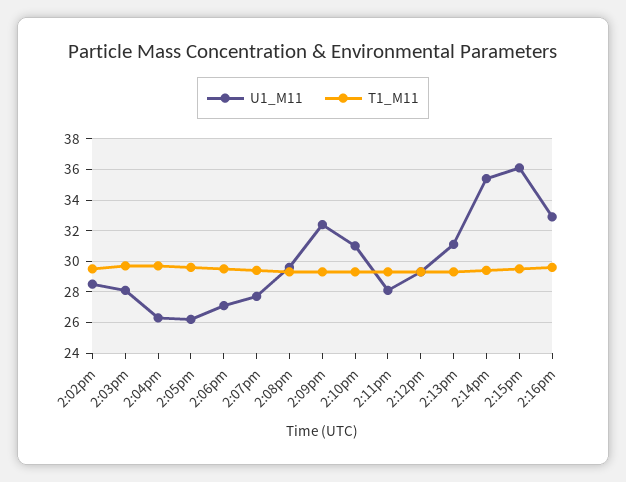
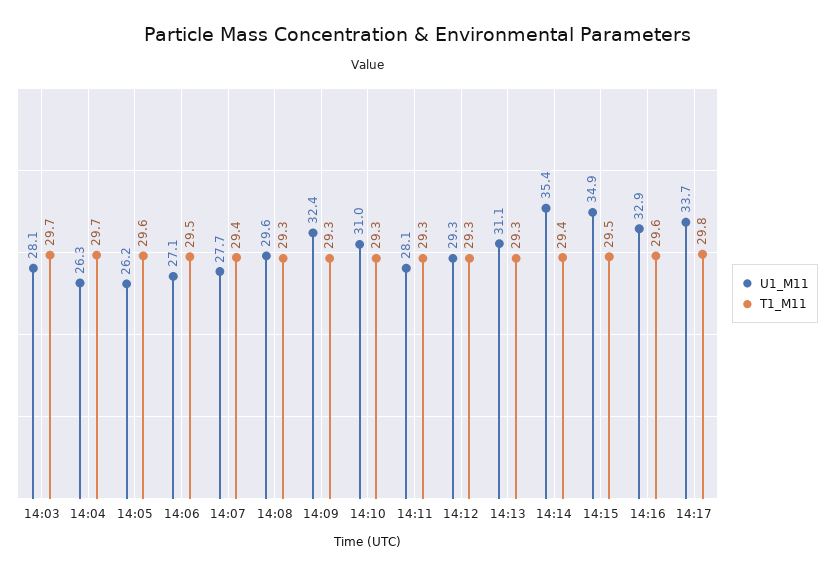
U1_M11, 2:02pm: 28.5 -> none
T1_M11, 2:02pm: 29.5 -> none
U1_M11, 2:15pm: 36 -> 34.9
U1_M11, 14:17: none -> 33.7
T1_M11, 14:17: none -> 29.8

